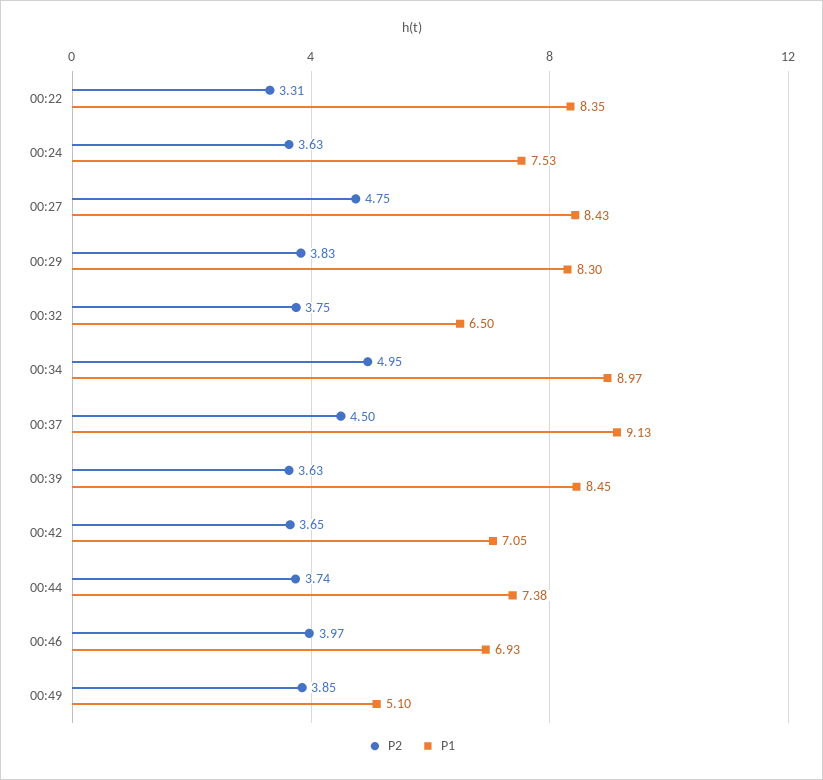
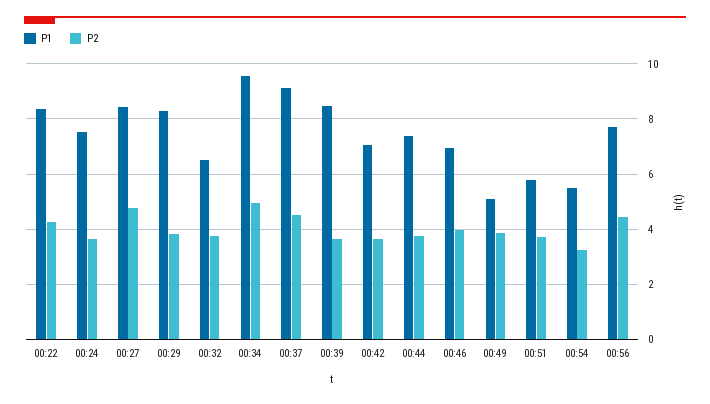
P2, 00:22: 3.31 -> 4.25
P1, 00:34: 8.97 -> 9.5
P1, 00:51: none -> 5.75
P2, 00:51: none -> 3.75
P1, 00:54: none -> 5.5
P2, 00:54: none -> 3.25
P1, 00:56: none -> 7.75
P2, 00:56: none -> 4.5

